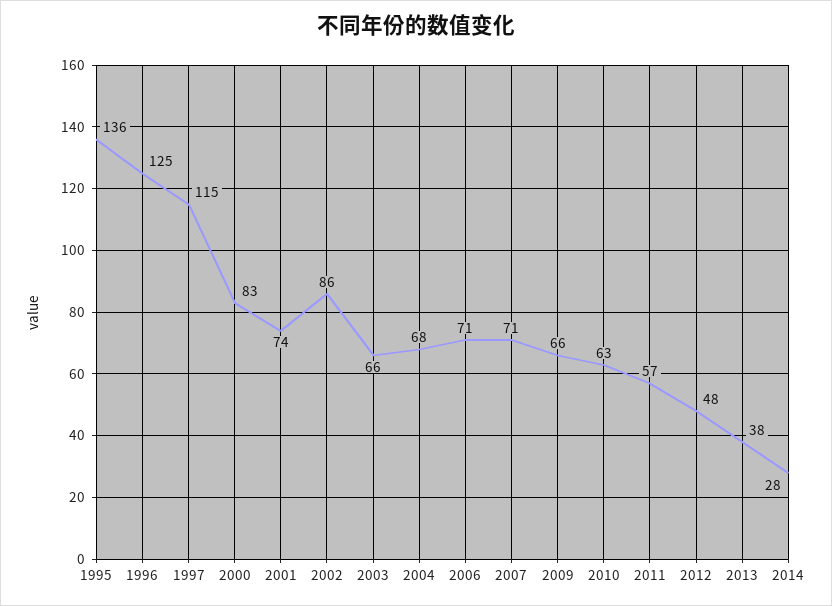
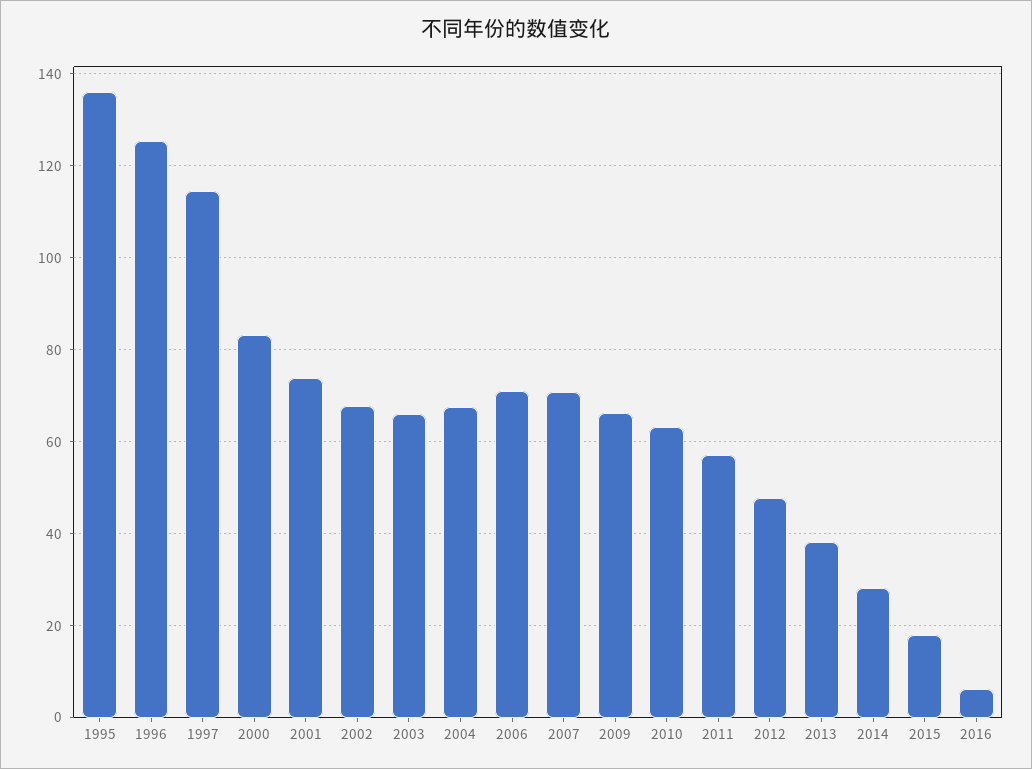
2002: 86 -> 68
2015: none -> 18
2016: none -> 6

